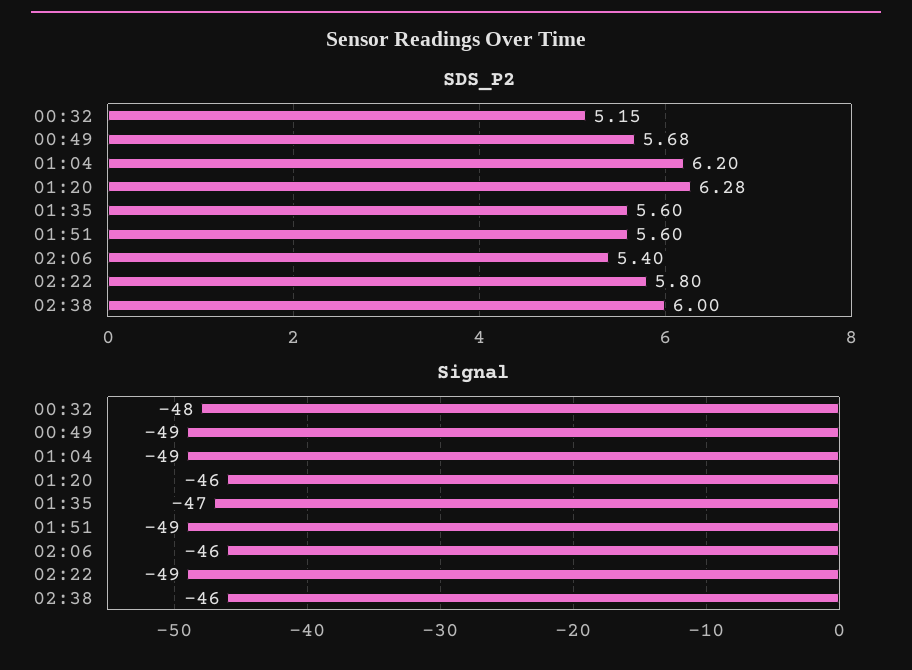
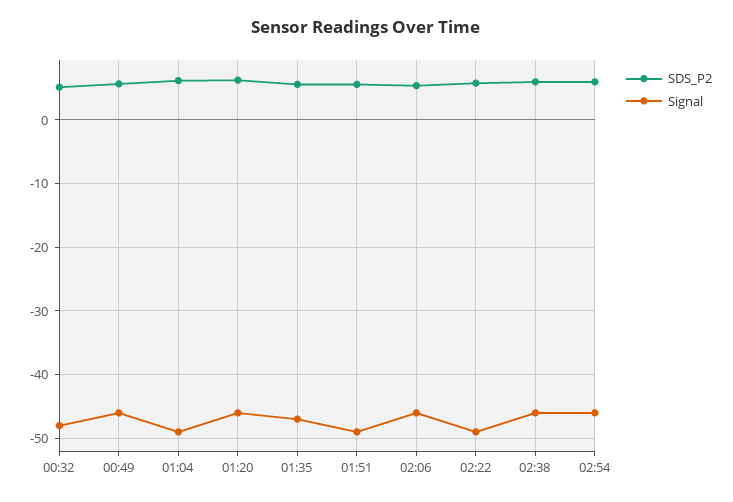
Signal, 00:49: -49 -> -46
SDS_P2, 02:54: none -> 6
Signal, 02:54: none -> -46

